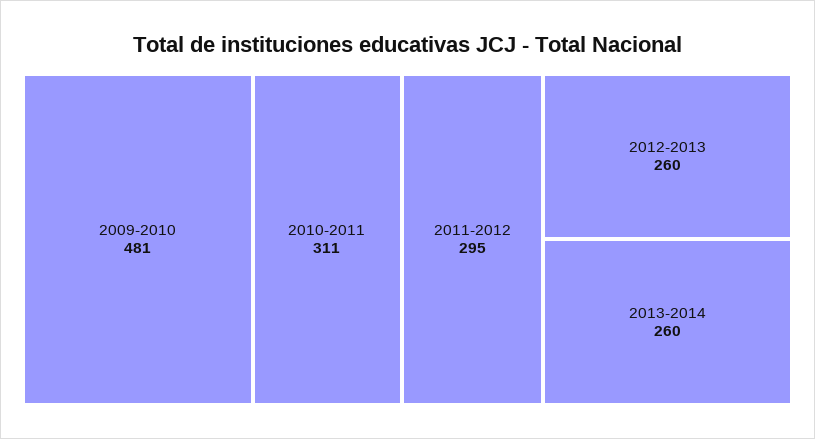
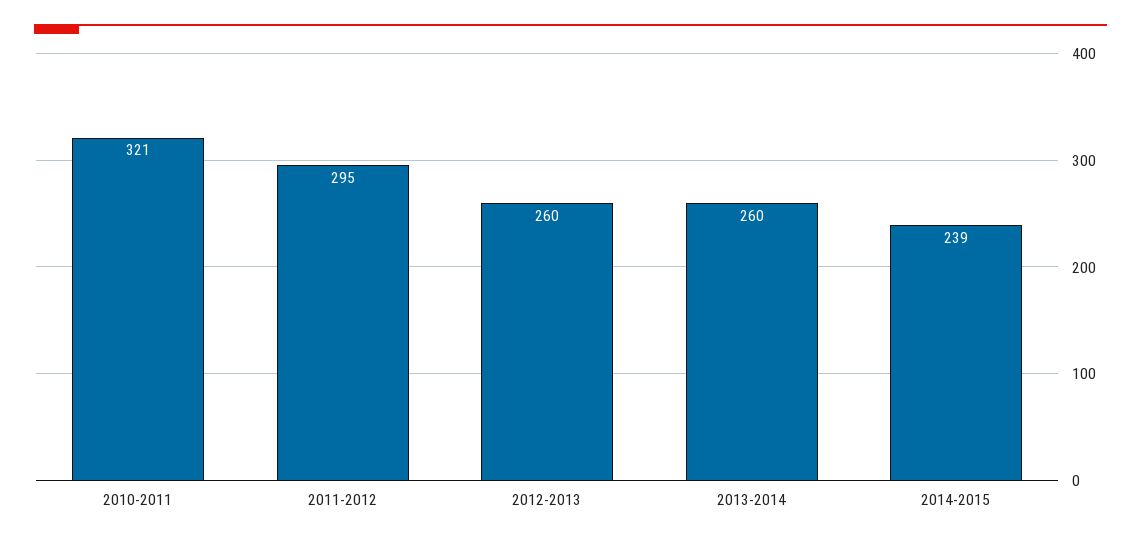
2009-2010: 481 -> none
2010-2011: 311 -> 321
2014-2015: none -> 239

